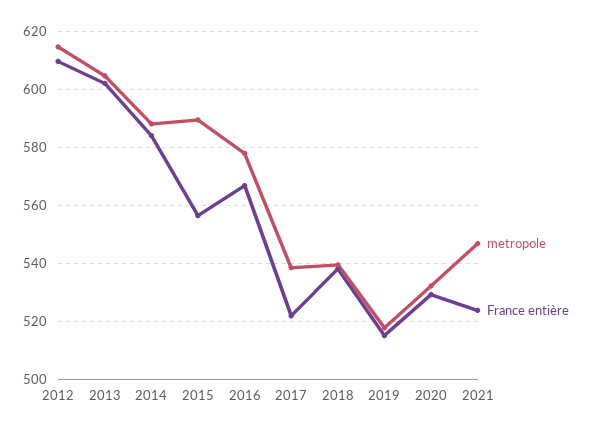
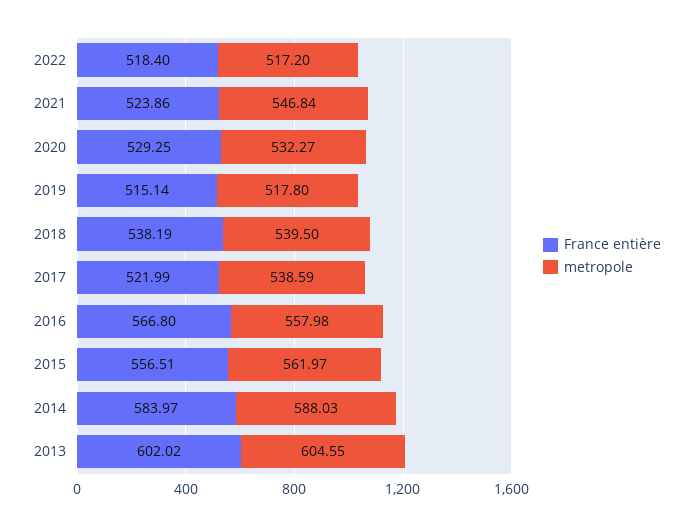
metropole, 2012: 615 -> none
France entière, 2012: 610 -> none
metropole, 2015: 590 -> 561.97
metropole, 2016: 577.5 -> 557.98
France entière, 2022: none -> 518.4
metropole, 2022: none -> 517.2

